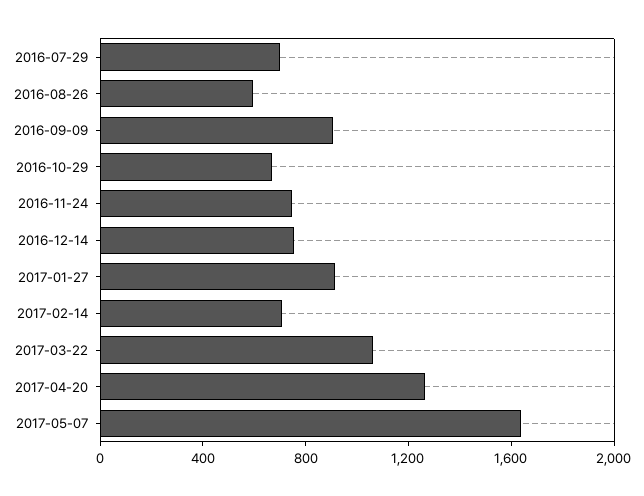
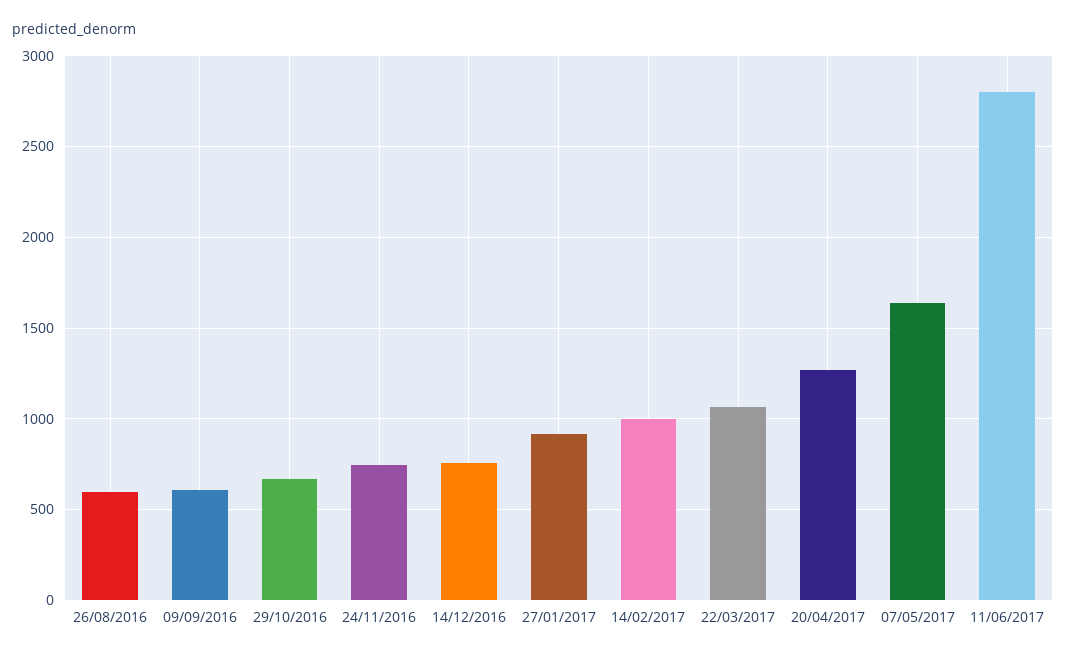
2016-07-29: 700 -> none
2016-09-09: 900 -> 600
2017-02-14: 700 -> 1000
11/06/2017: none -> 2800

